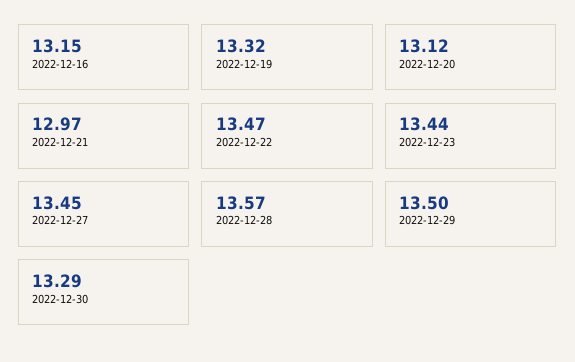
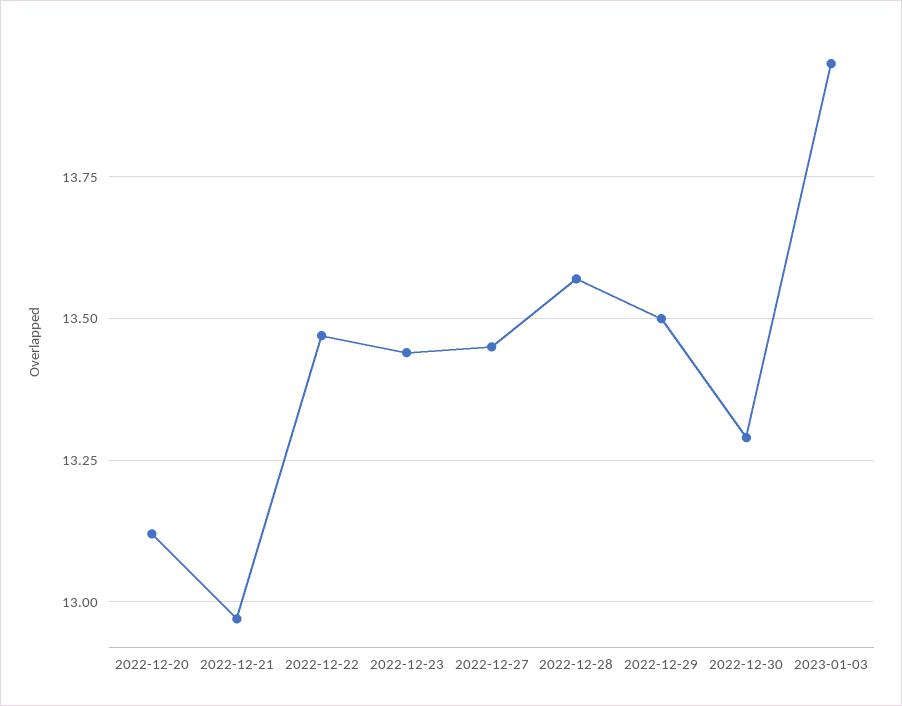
2022-12-16: 13.15 -> none
2022-12-19: 13.32 -> none
2023-01-03: none -> 13.95

